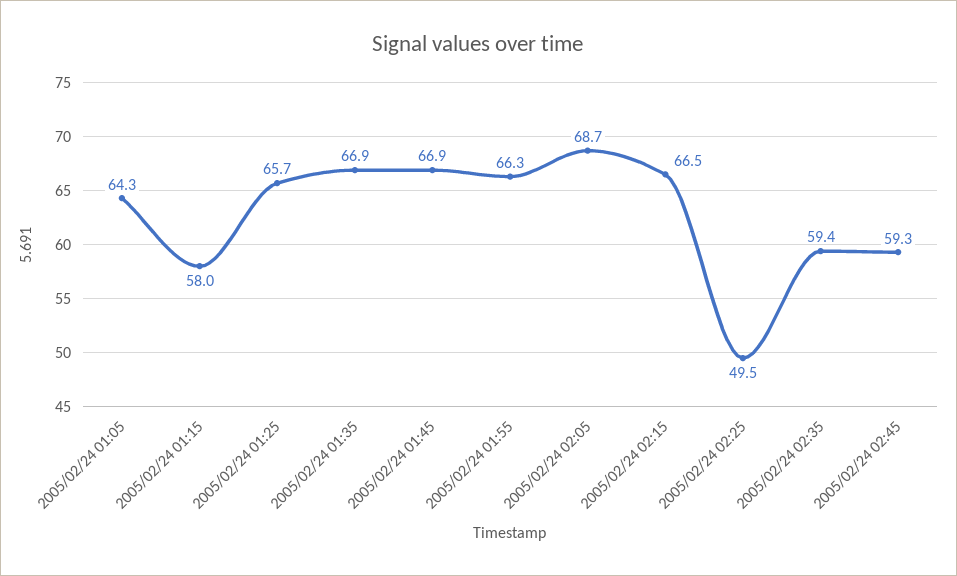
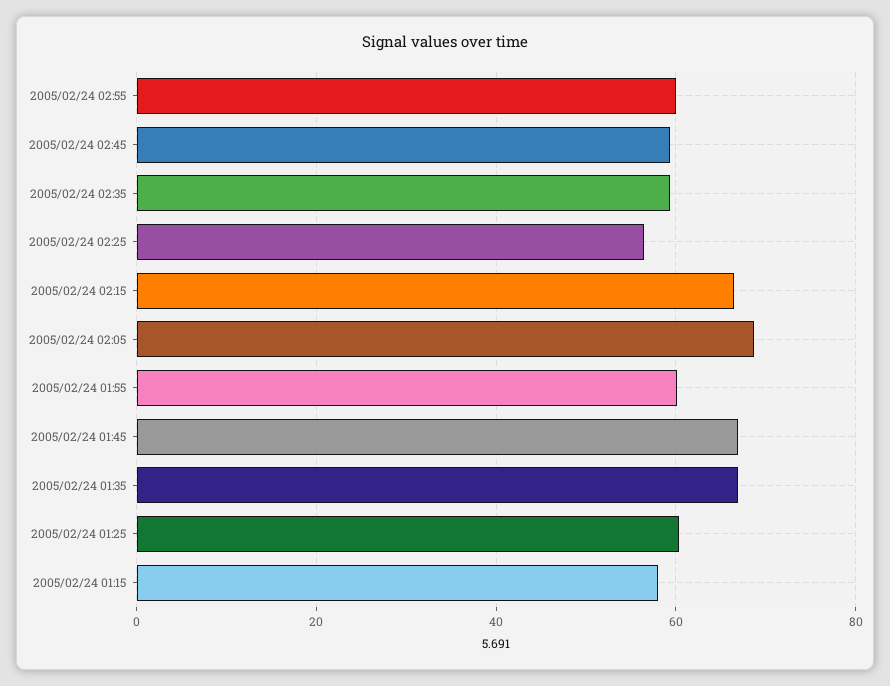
2005/02/24 01:05: 64.3 -> none
2005/02/24 01:25: 65.7 -> 60
2005/02/24 01:55: 66.3 -> 60
2005/02/24 02:25: 49.5 -> 56
2005/02/24 02:55: none -> 60

